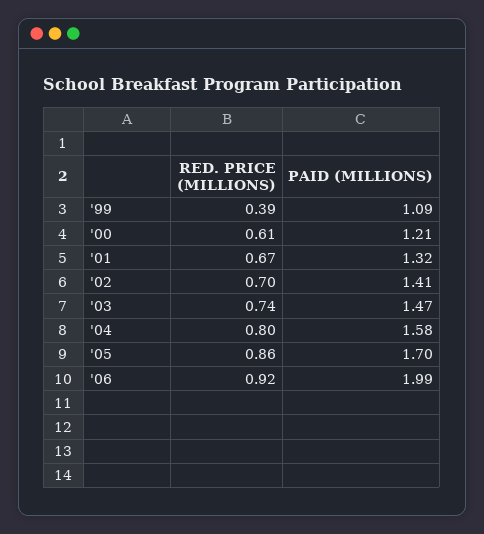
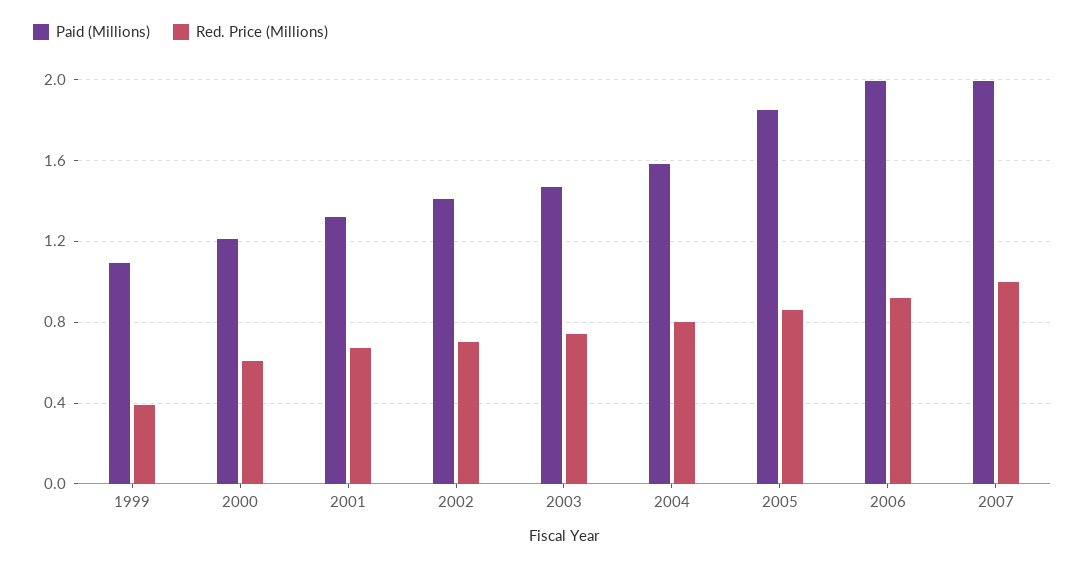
PAID (MILLIONS), '05: 1.7 -> 1.85
PAID (MILLIONS), 2007: none -> 2
RED. PRICE (MILLIONS), 2007: none -> 1

